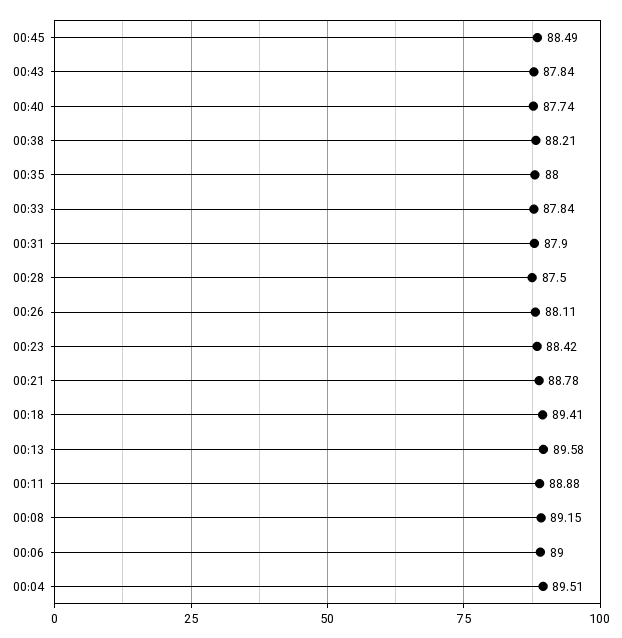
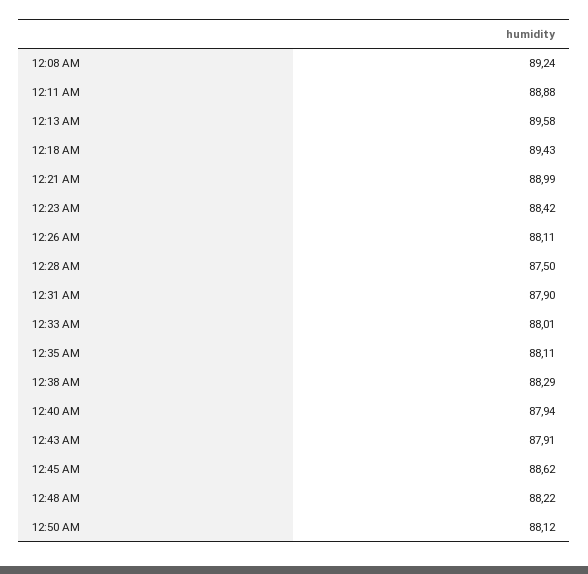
00:45: 88.49 -> 88.62
00:43: 87.84 -> 87.91
00:40: 87.74 -> 87.94
00:38: 88.21 -> 88.29
00:35: 88 -> 88.11
00:33: 87.84 -> 88.01
00:21: 88.78 -> 88.99
00:18: 89.41 -> 89.43
00:08: 89.15 -> 89.24
00:06: 89 -> none
00:04: 89.51 -> none
12:48 AM: none -> 88.22
12:50 AM: none -> 88.12

